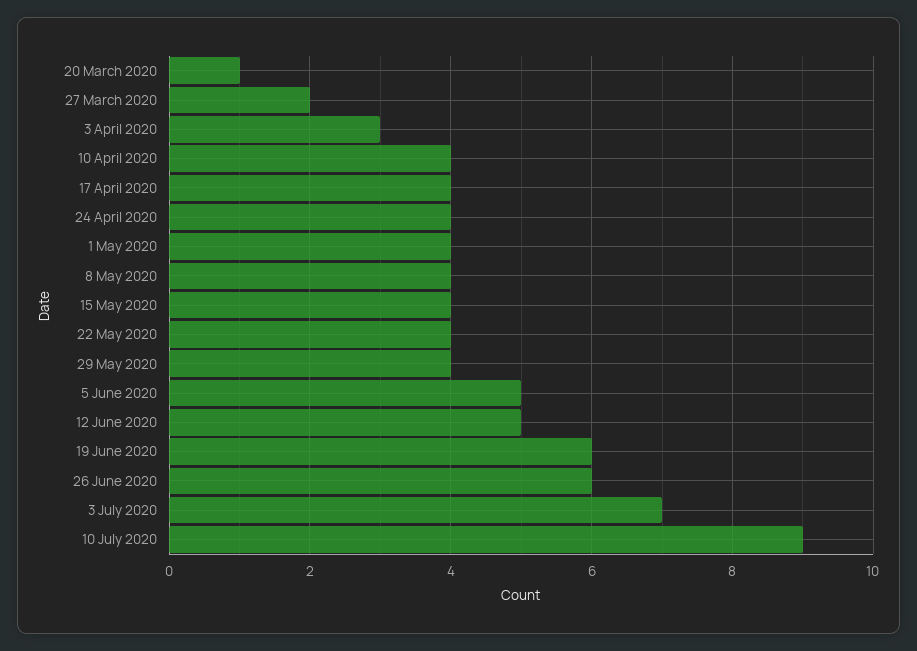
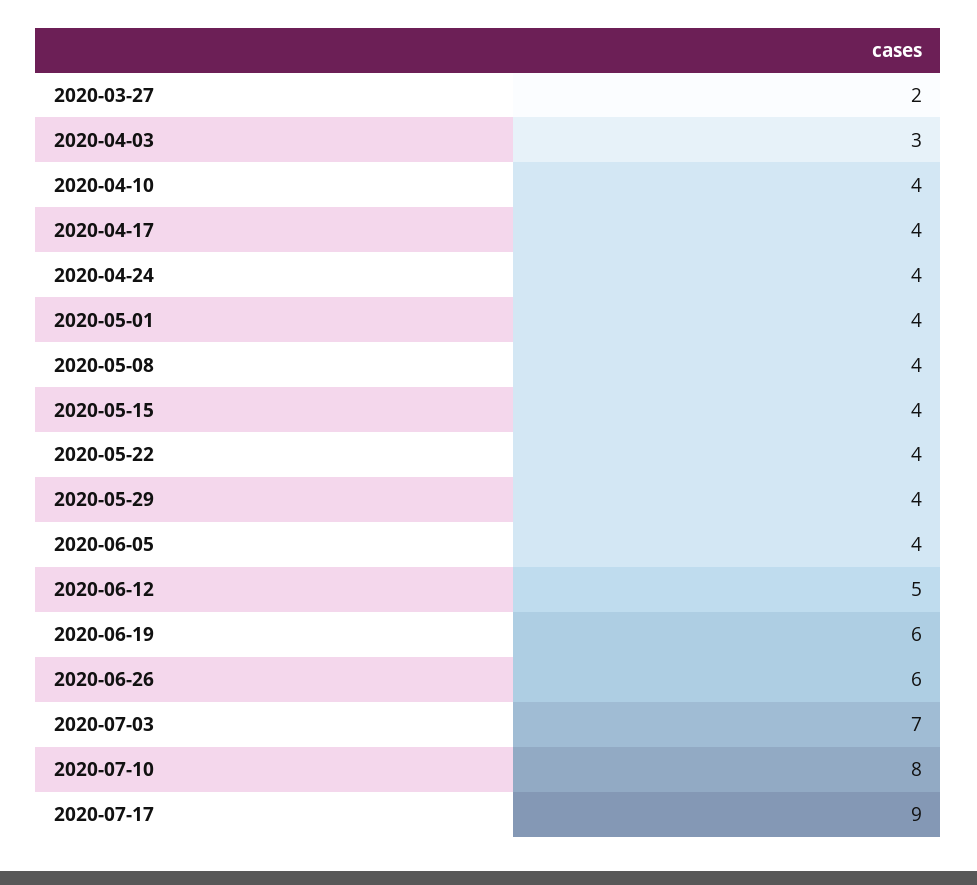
20 March 2020: 1 -> none
5 June 2020: 5 -> 4
10 July 2020: 9 -> 8
2020-07-17: none -> 9

